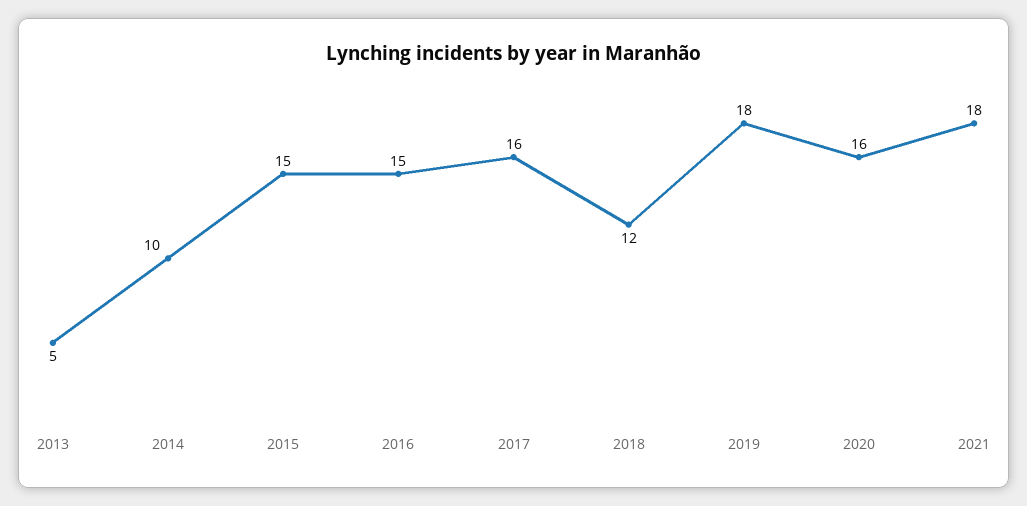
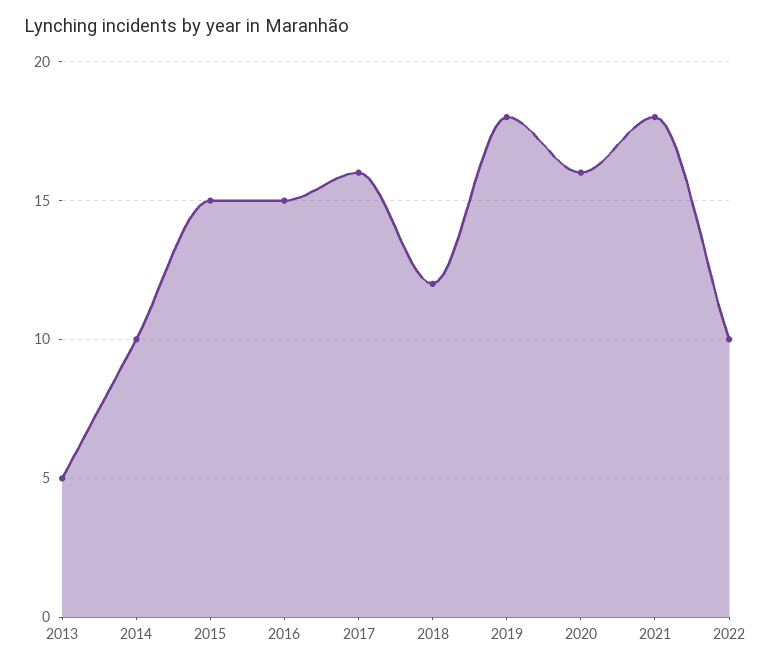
2022: none -> 10

